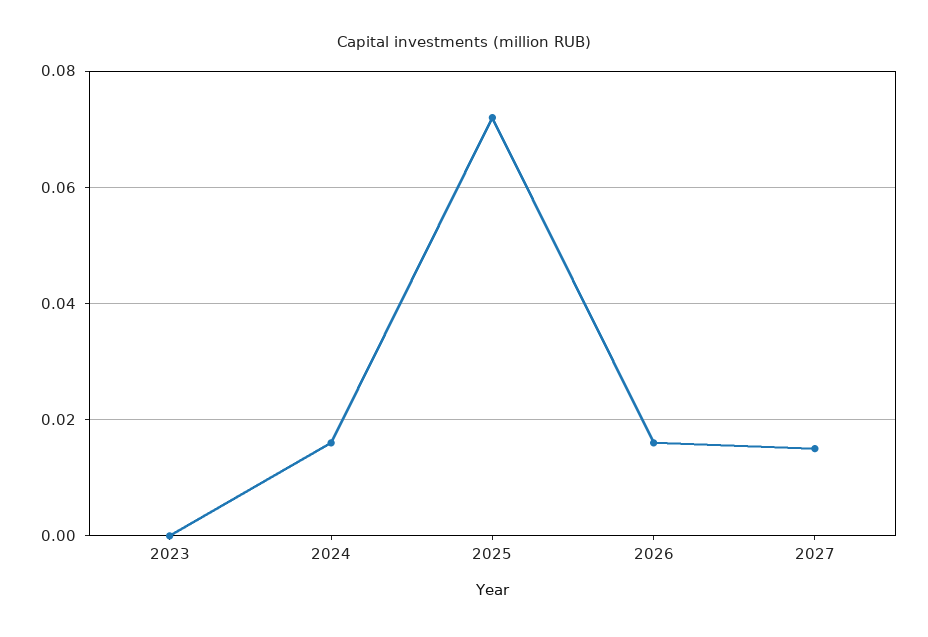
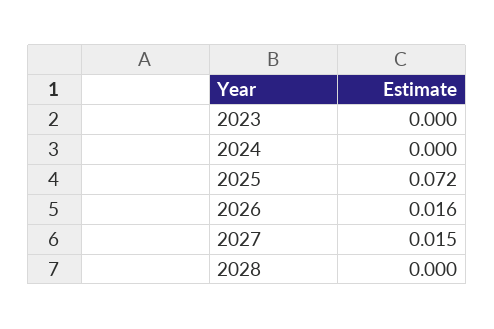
2024: 0.015 -> 0
2028: none -> 0

